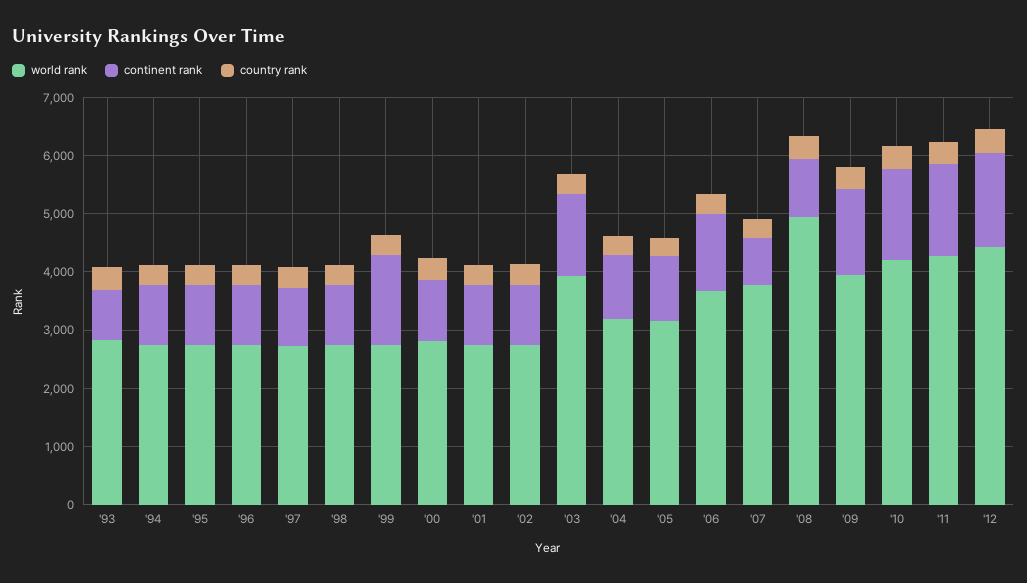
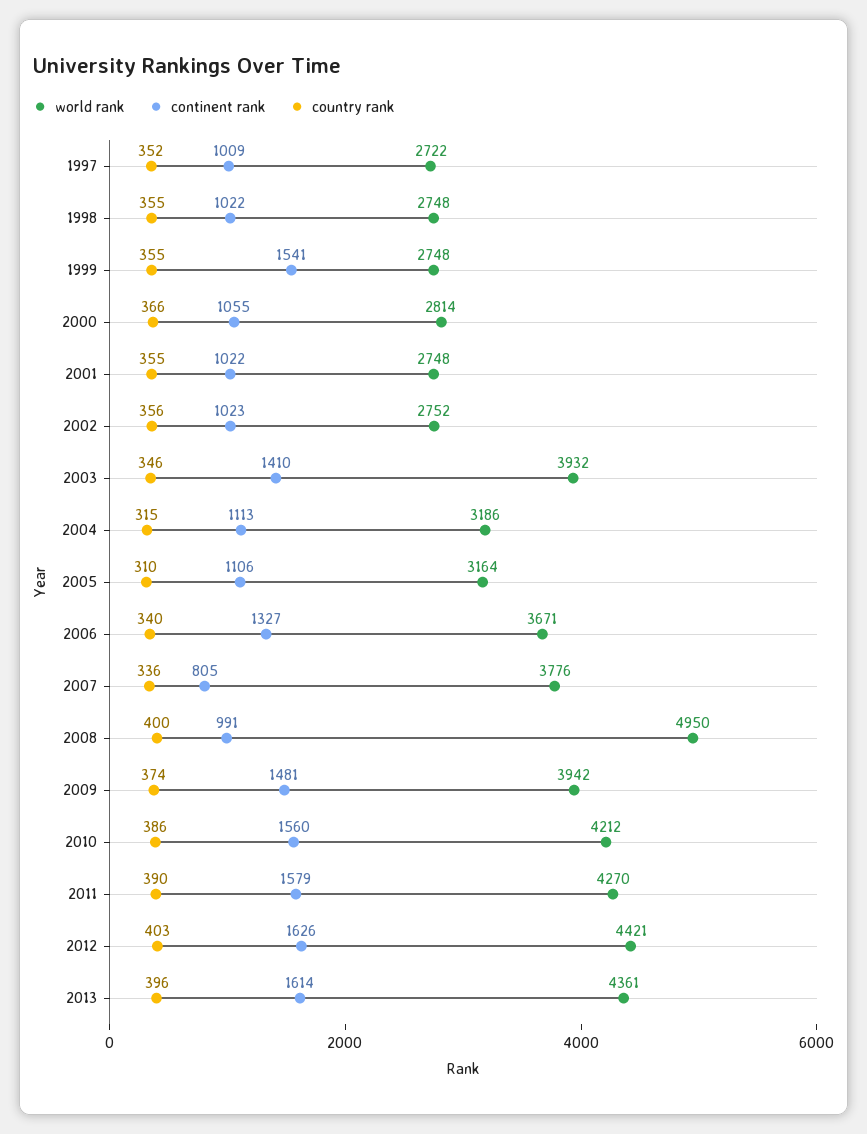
world rank, '93: 2800 -> none
continent rank, '93: 800 -> none
country rank, '93: 400 -> none
world rank, '94: 2800 -> none
continent rank, '94: 1000 -> none
country rank, '94: 400 -> none
world rank, '95: 2800 -> none
continent rank, '95: 1000 -> none
country rank, '95: 400 -> none
world rank, '96: 2800 -> none
continent rank, '96: 1000 -> none
country rank, '96: 400 -> none
world rank, 2013: none -> 4361
continent rank, 2013: none -> 1614
country rank, 2013: none -> 396

